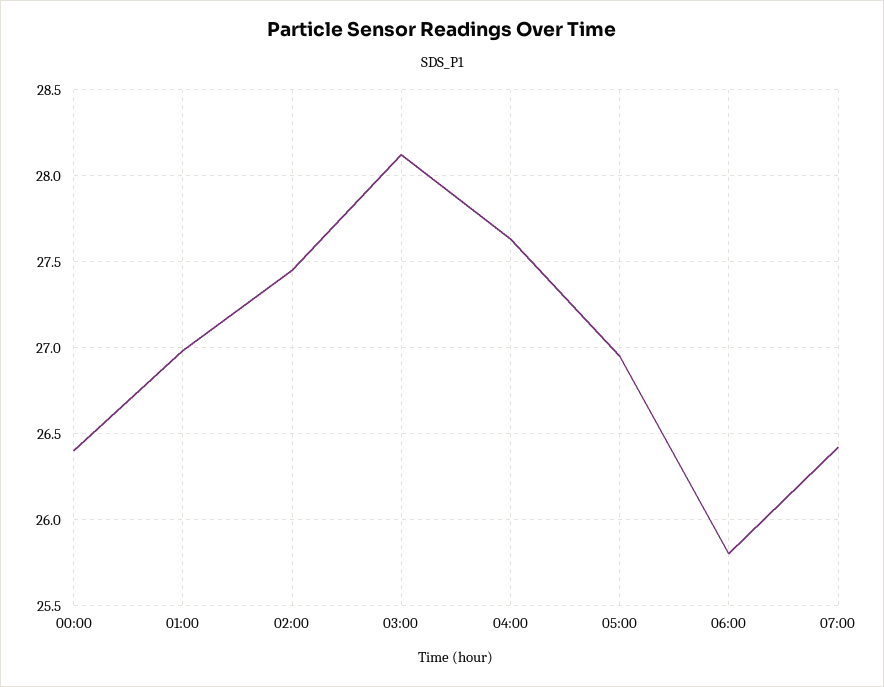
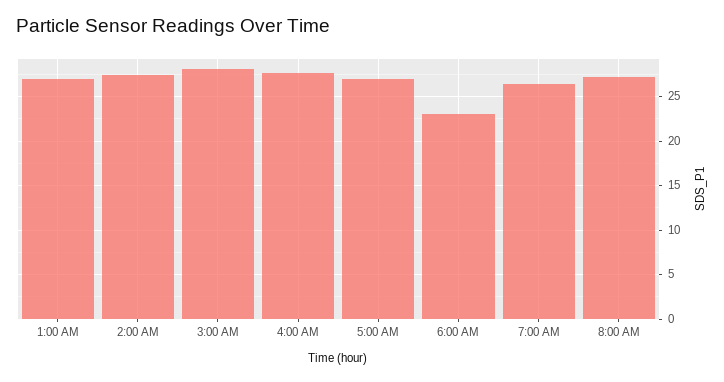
00:00: 26.4 -> none
06:00: 25.8 -> 23
8:00 AM: none -> 27

